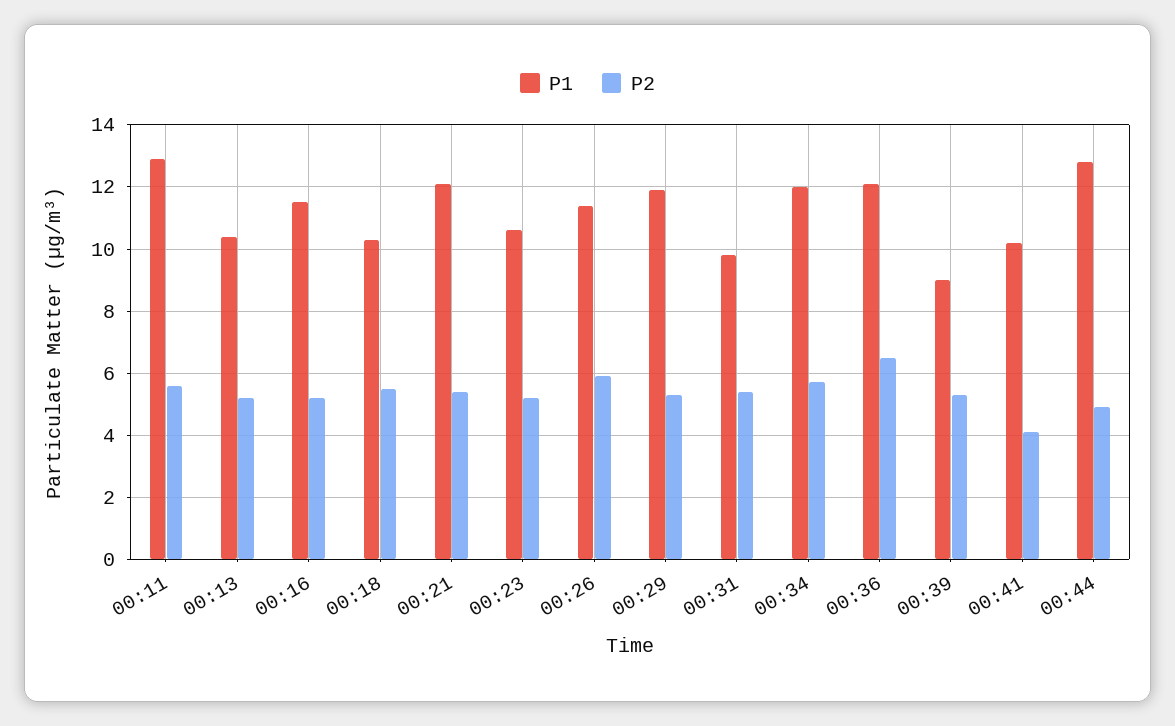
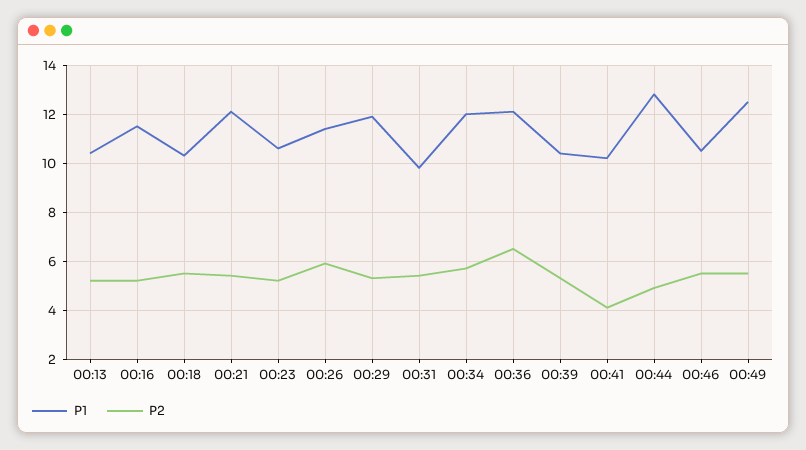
P1, 00:11: 13 -> none
P2, 00:11: 5.5 -> none
P1, 00:39: 9 -> 10.5
P1, 00:46: none -> 10.5
P2, 00:46: none -> 5.5
P1, 00:49: none -> 12.5
P2, 00:49: none -> 5.5

